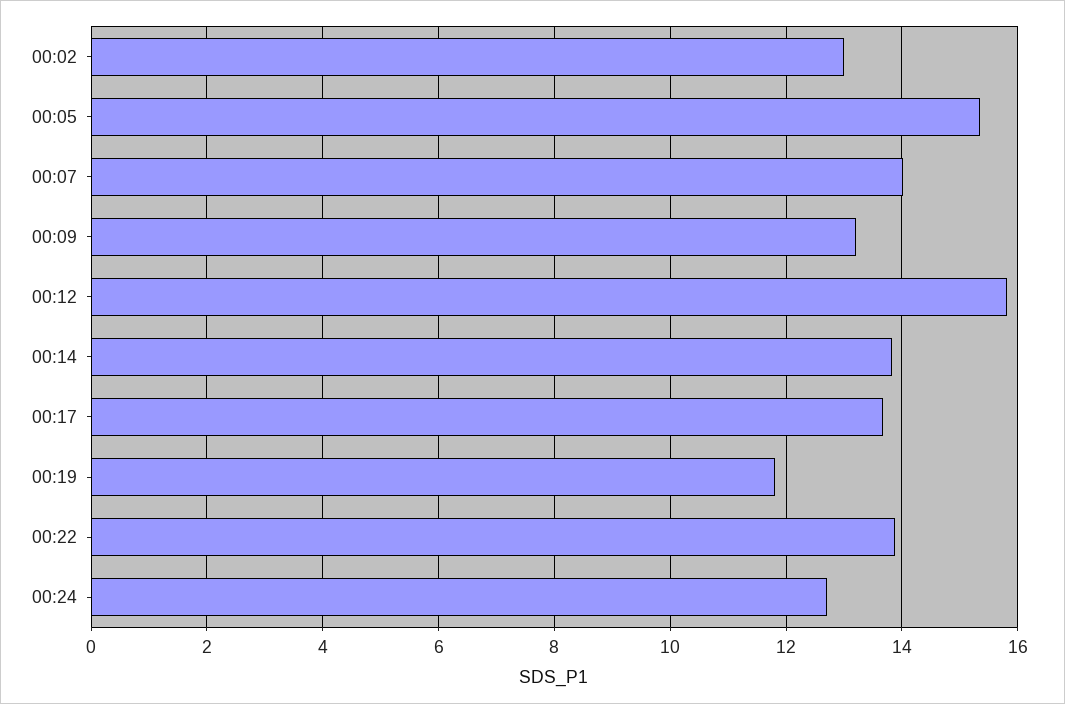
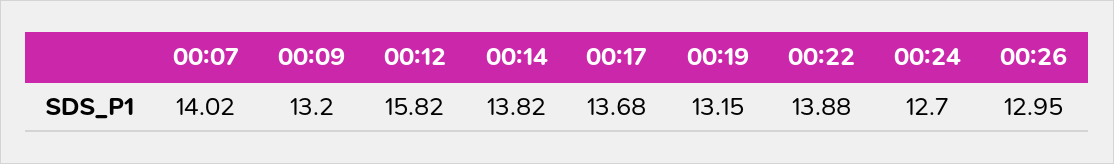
00:02: 13 -> none
00:05: 15.4 -> none
00:19: 11.8 -> 13.15
00:26: none -> 12.95

